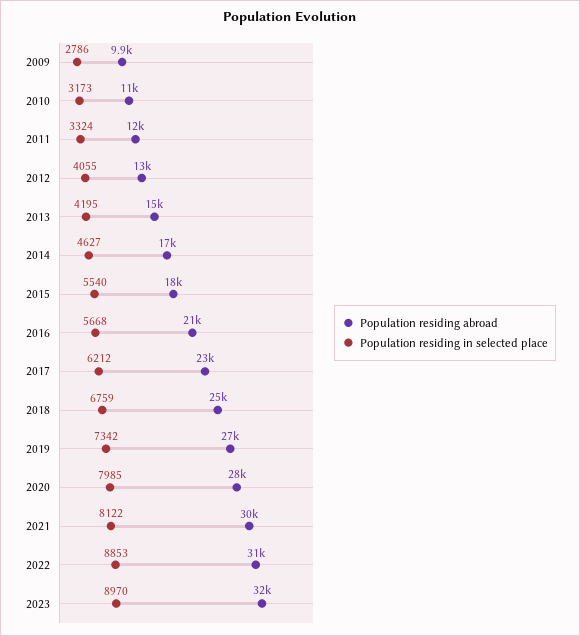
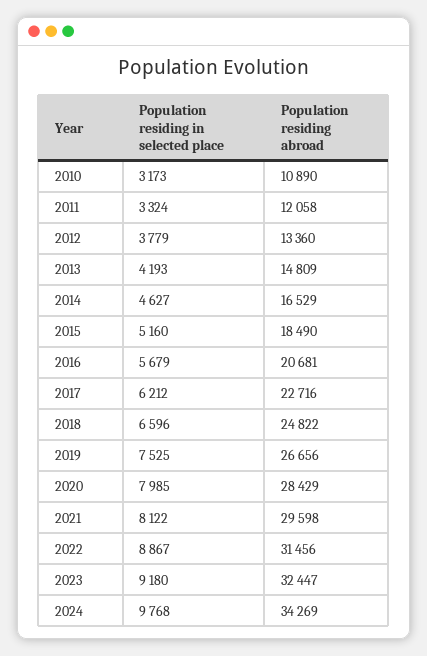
Population residing abroad, 2009: 9900 -> none
Population residing in selected place, 2009: 2786 -> none
Population residing in selected place, 2012: 4055 -> 3779
Population residing in selected place, 2013: 4195 -> 4193
Population residing in selected place, 2015: 5540 -> 5160
Population residing in selected place, 2016: 5668 -> 5679
Population residing in selected place, 2018: 6759 -> 6596
Population residing in selected place, 2019: 7342 -> 7525
Population residing in selected place, 2022: 8853 -> 8867
Population residing in selected place, 2023: 8970 -> 9180
Population residing in selected place, 2024: none -> 9768
Population residing abroad, 2024: none -> 34269

